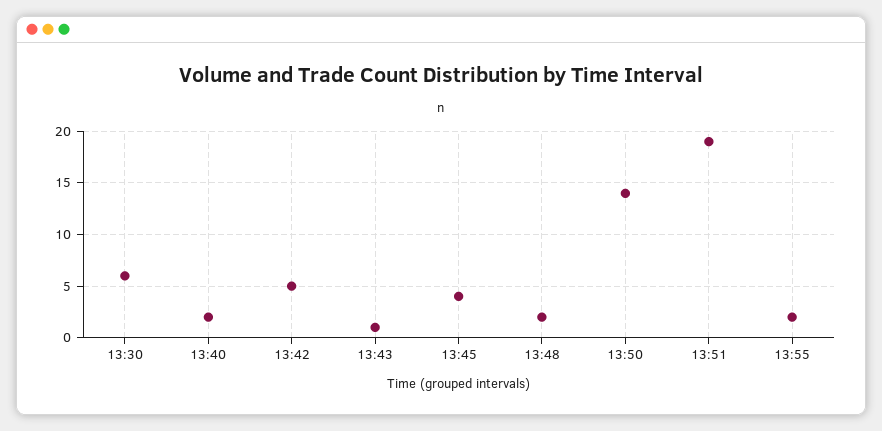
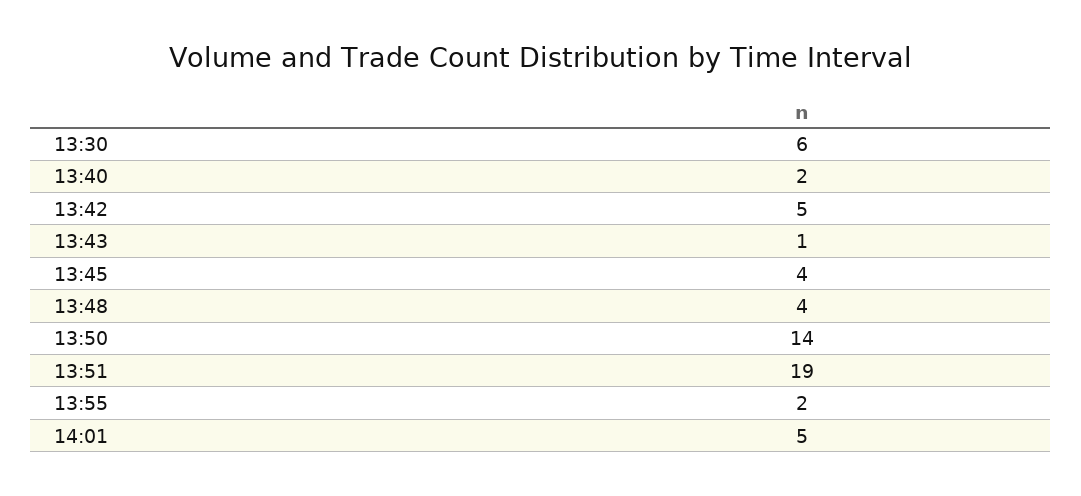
13:48: 2 -> 4
14:01: none -> 5

